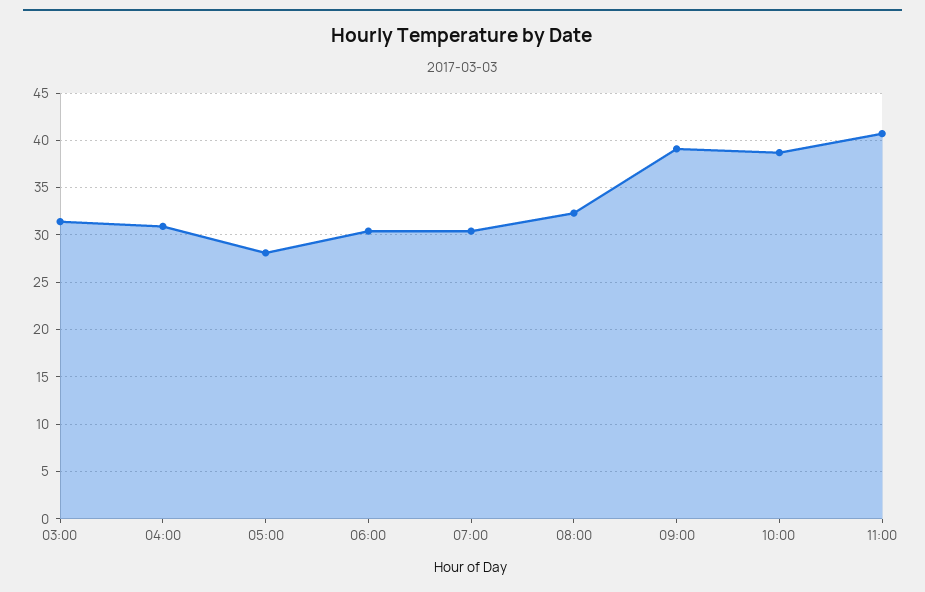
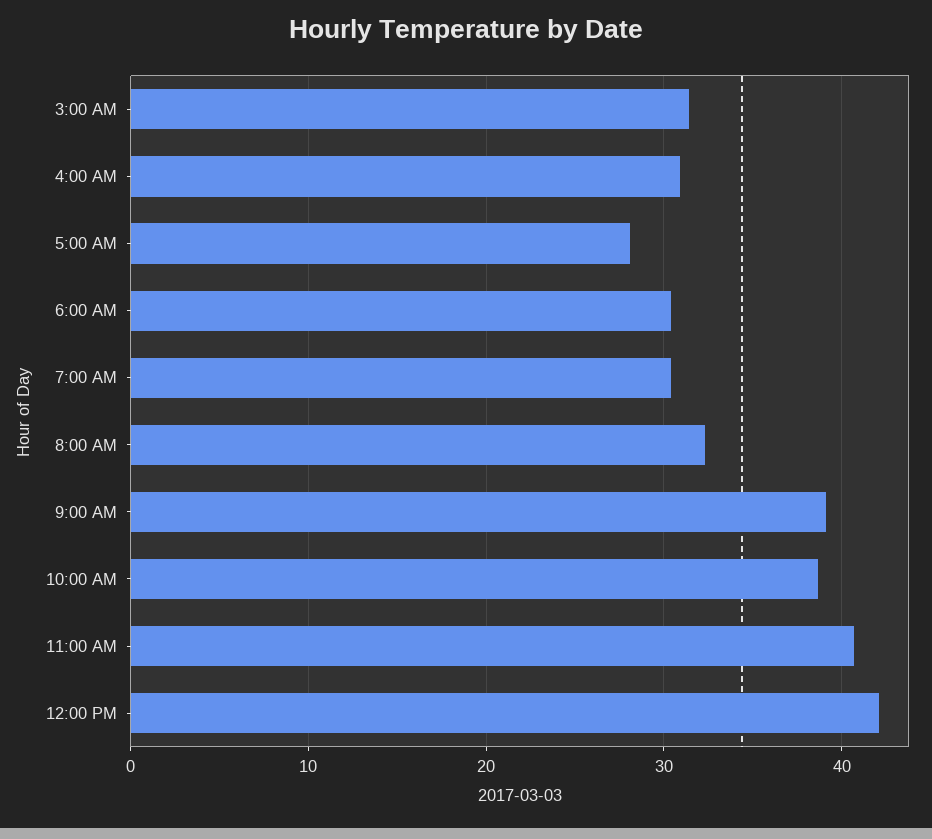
12:00 PM: none -> 42

